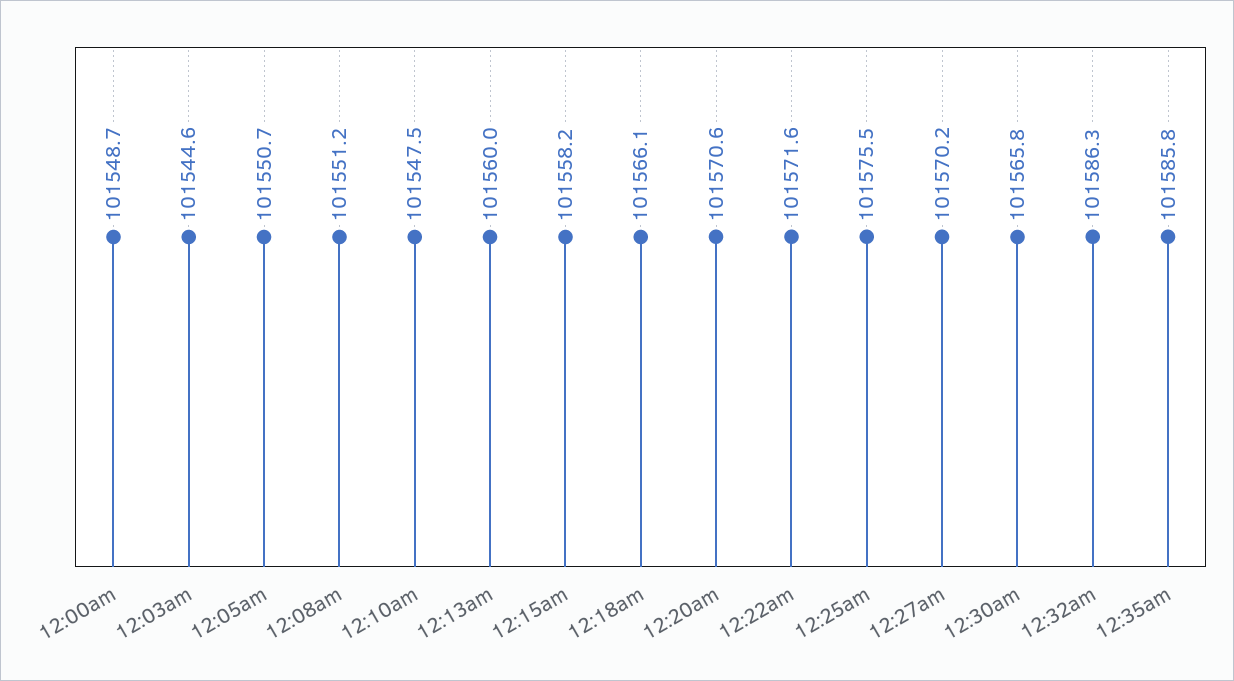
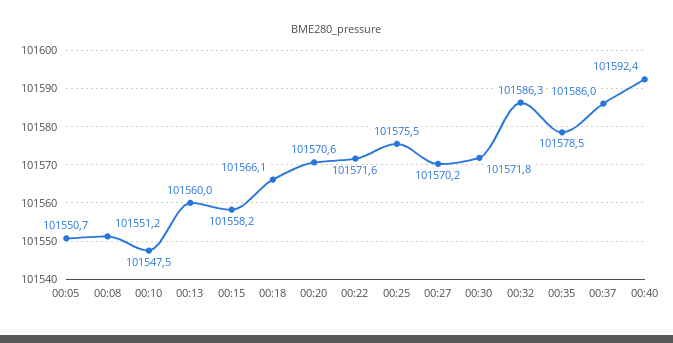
12:00am: 101548.7 -> none
12:03am: 101544.6 -> none
12:30am: 101565.8 -> 101571.8
12:35am: 101585.8 -> 101578.5
00:37: none -> 101586
00:40: none -> 101592.4

